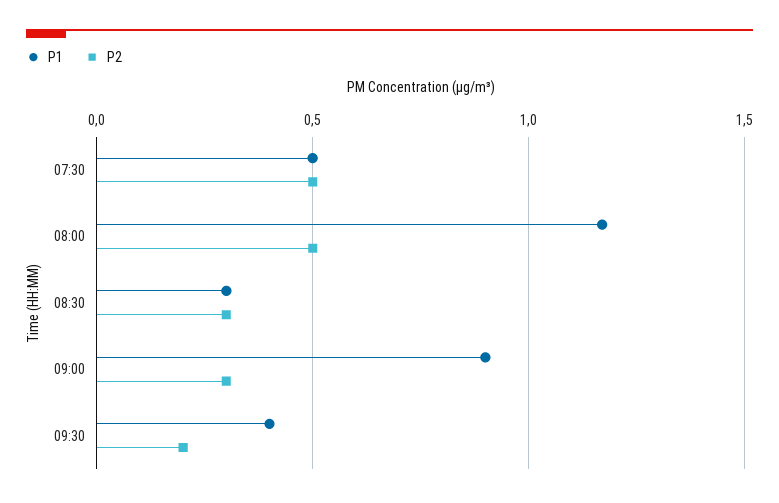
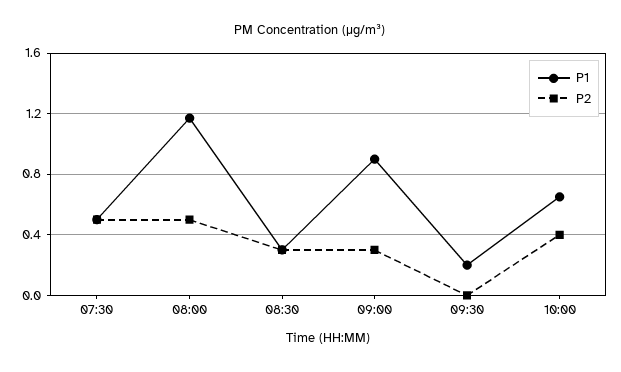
P1, 09:30: 0.4 -> 0.2
P2, 09:30: 0.2 -> 0
P1, 10:00: none -> 0.65
P2, 10:00: none -> 0.4

